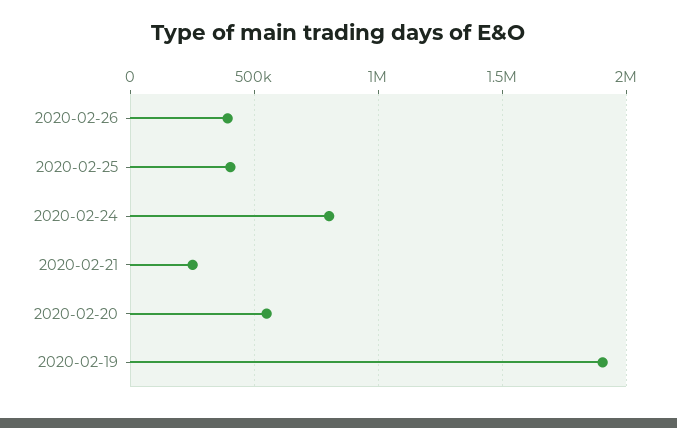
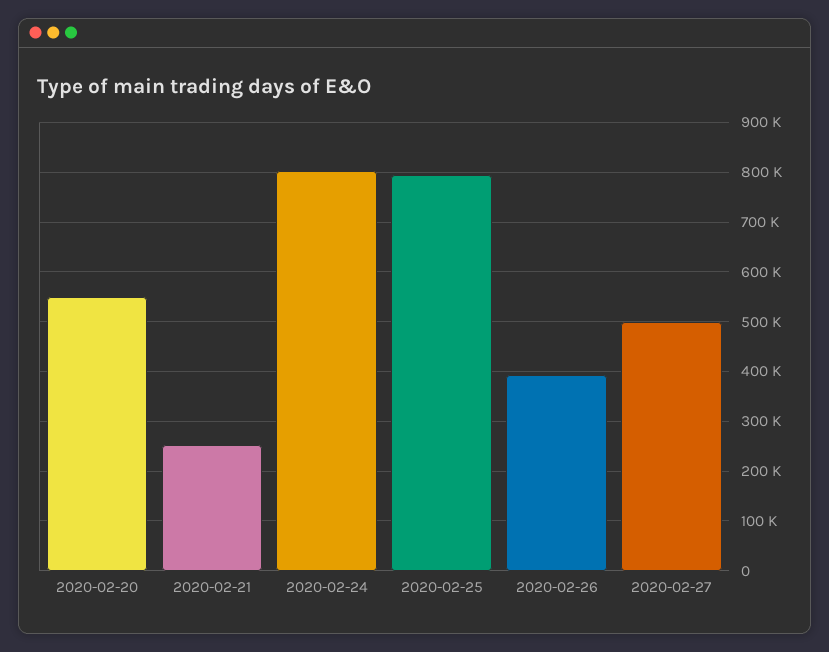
2020-02-25: 400000 -> 800000
2020-02-19: 1900000 -> none
2020-02-27: none -> 500000

